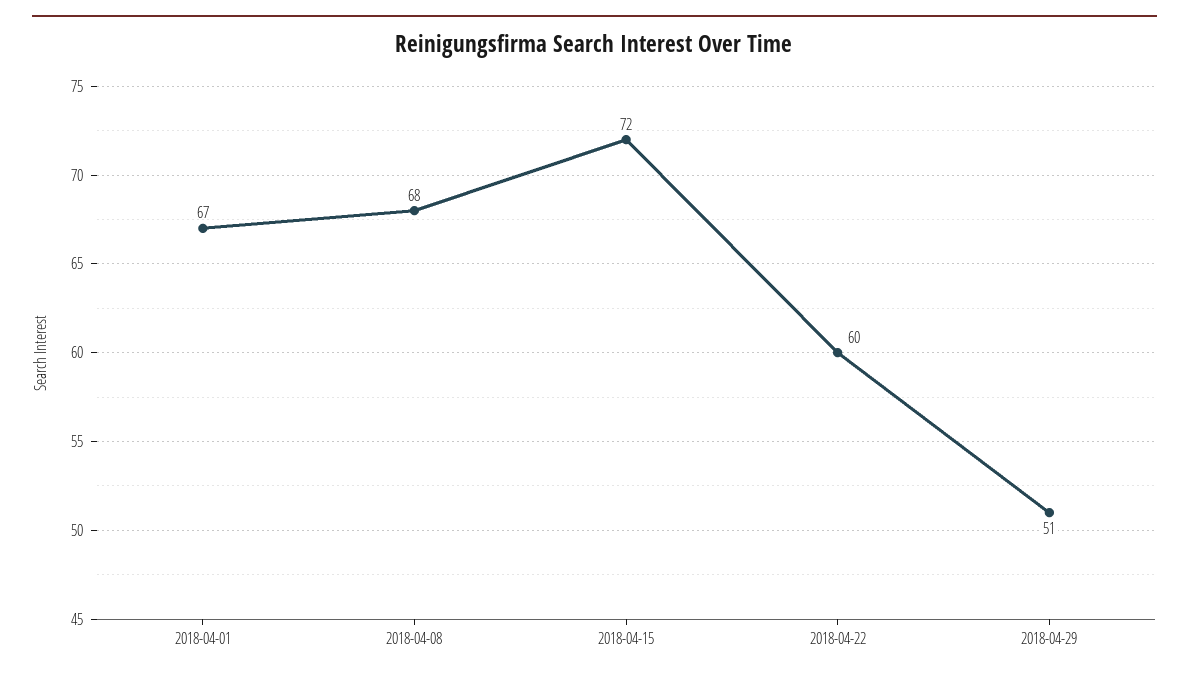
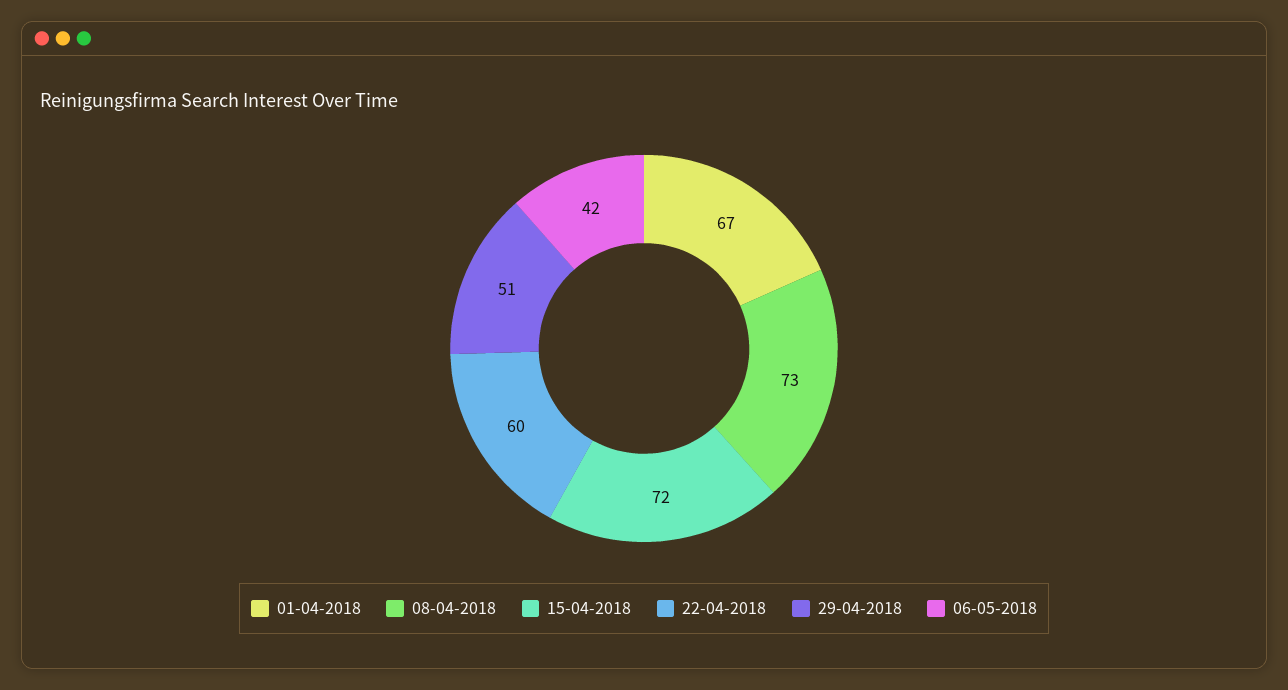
2018-04-08: 68 -> 73
06-05-2018: none -> 42

